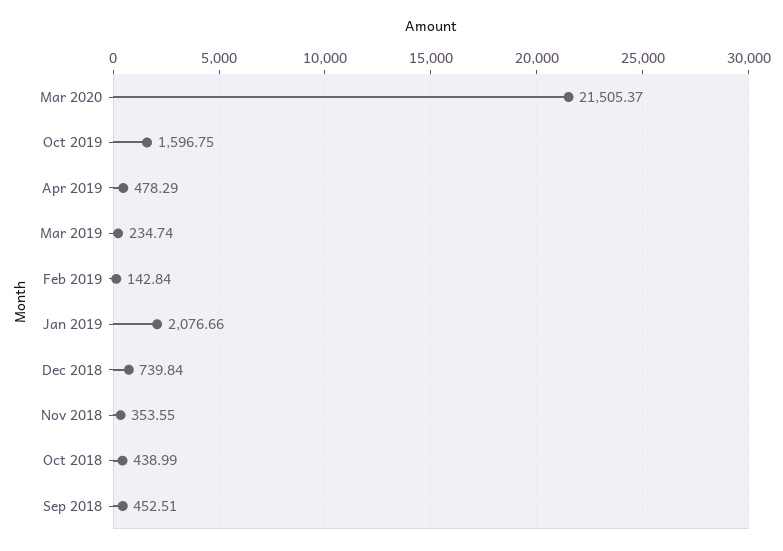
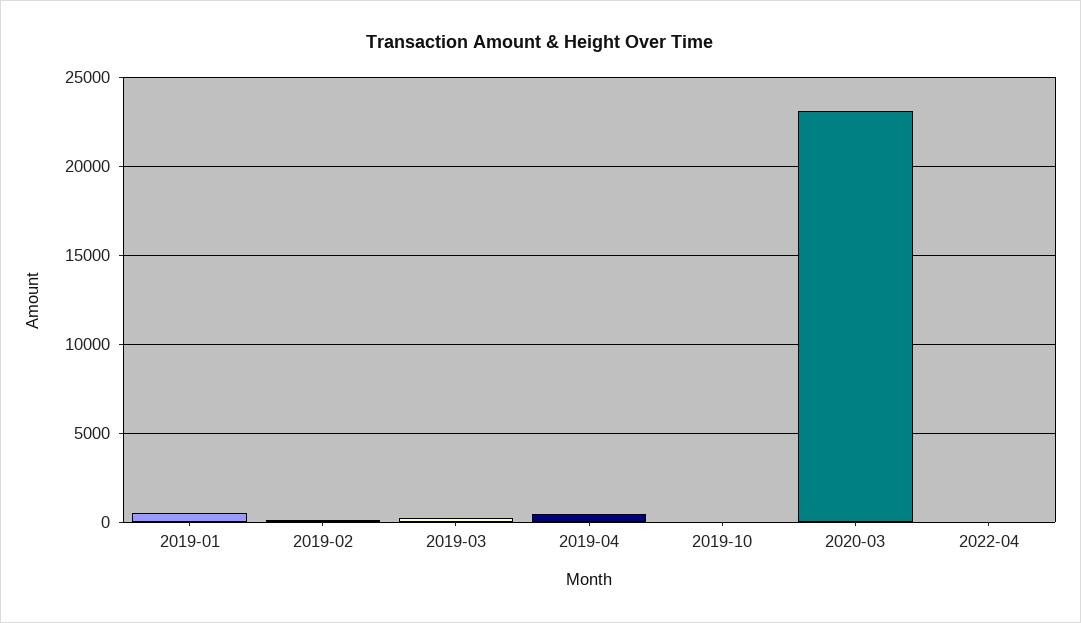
Mar 2020: 21505.37 -> 23000
Oct 2019: 1596.75 -> 0
Jan 2019: 2076.66 -> 500
Dec 2018: 739.84 -> none
Nov 2018: 353.55 -> none
Oct 2018: 438.99 -> none
Sep 2018: 452.51 -> none
2022-04: none -> 0

